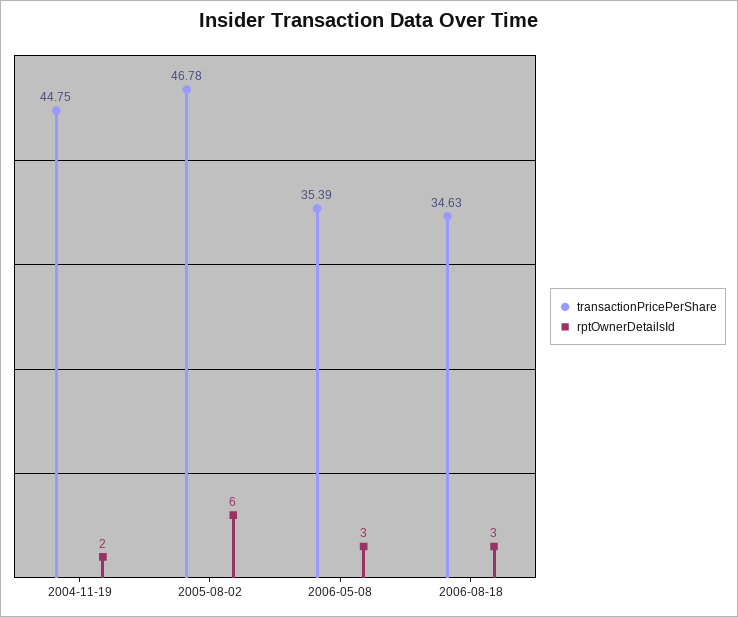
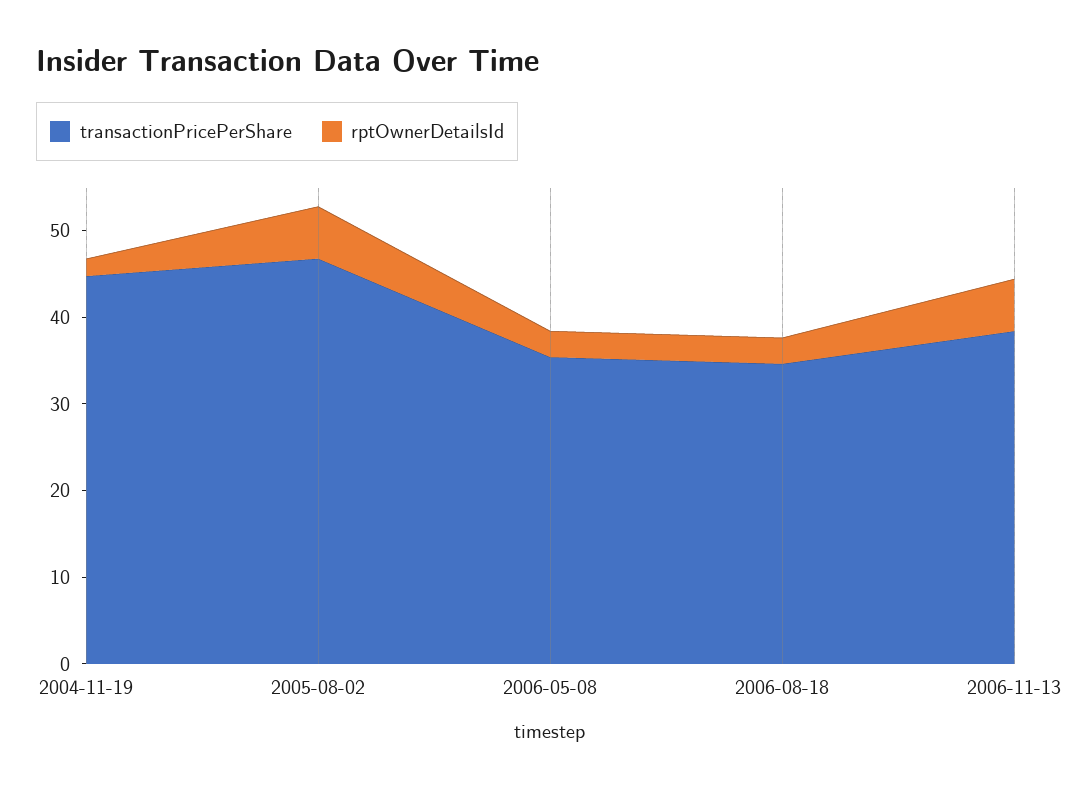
transactionPricePerShare, 2006-11-13: none -> 38
rptOwnerDetailsId, 2006-11-13: none -> 6

